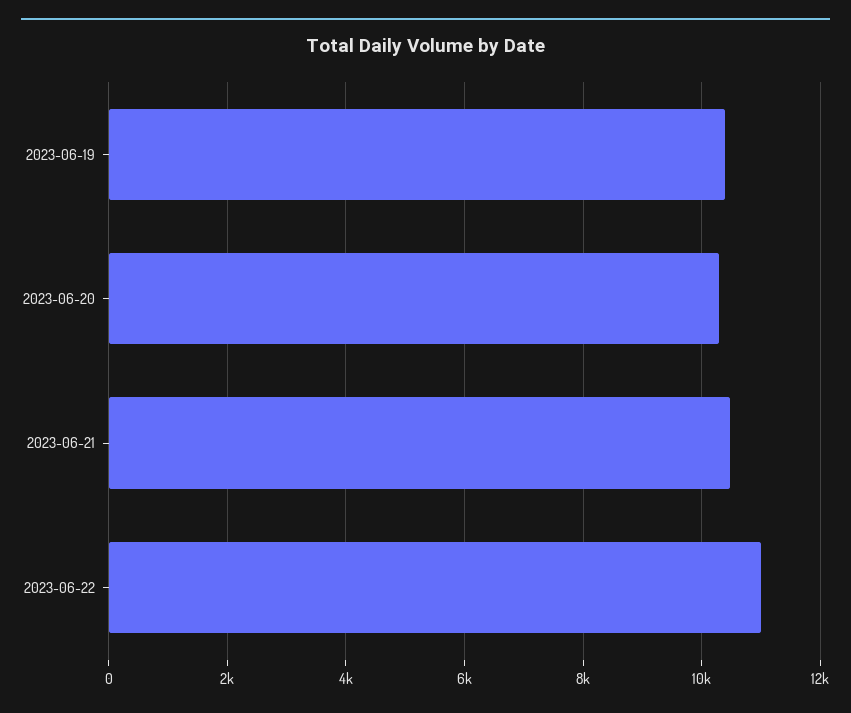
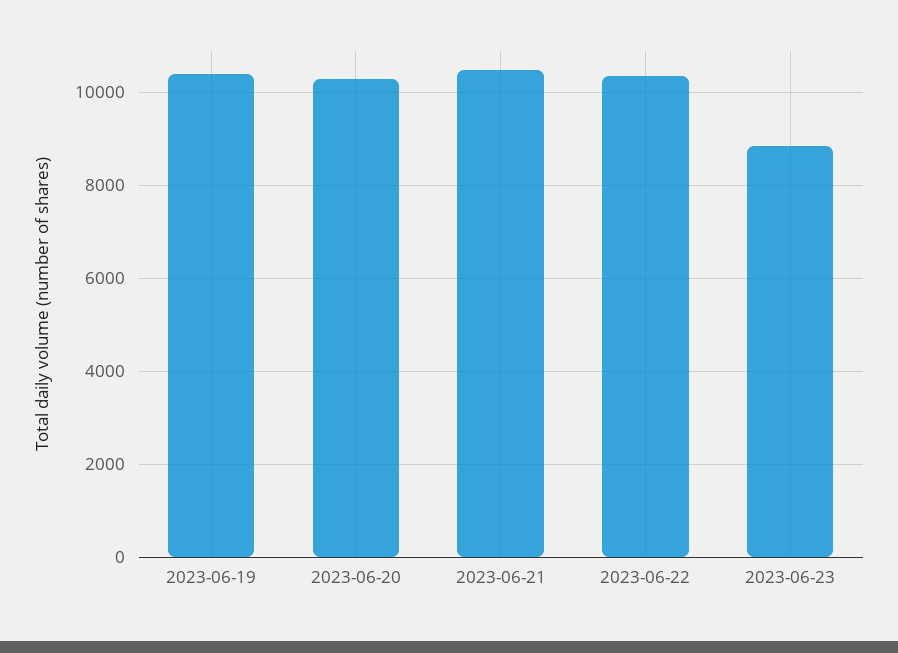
2023-06-22: 11000 -> 10400
2023-06-23: none -> 8800

